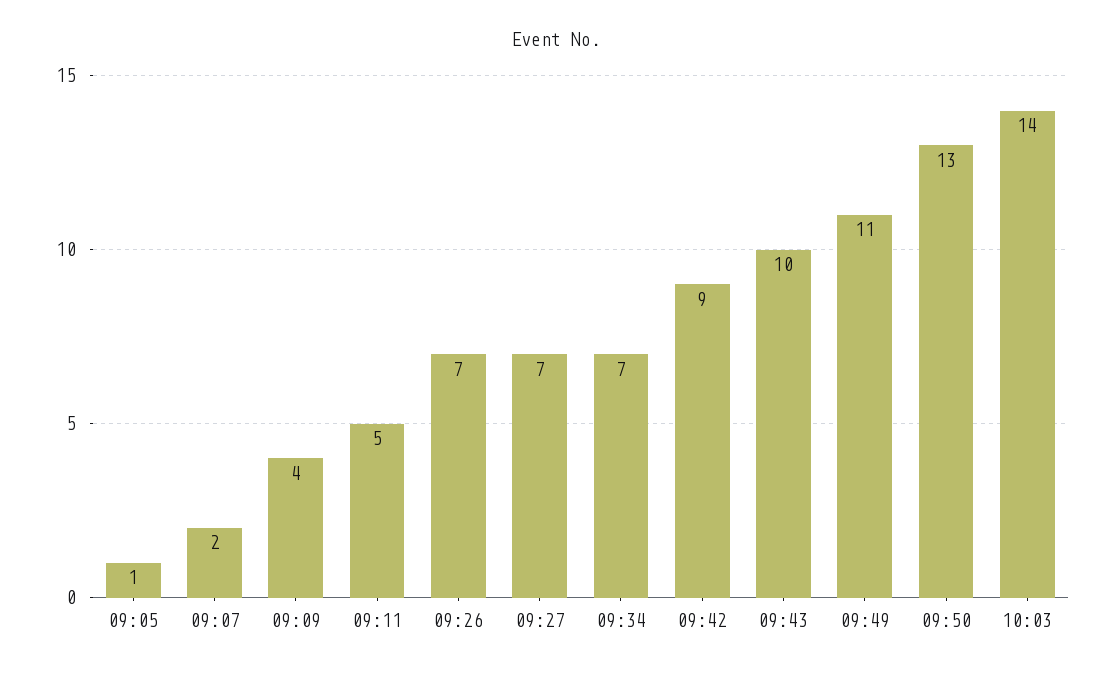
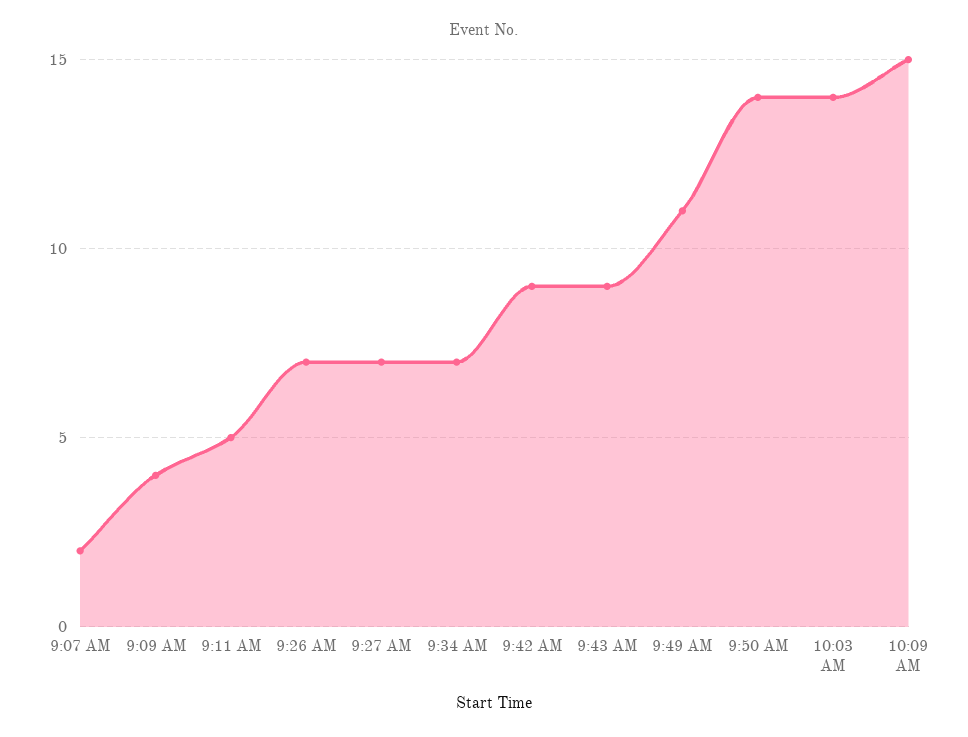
09:05: 1 -> none
09:43: 10 -> 9
09:50: 13 -> 14
10:09 AM: none -> 15

